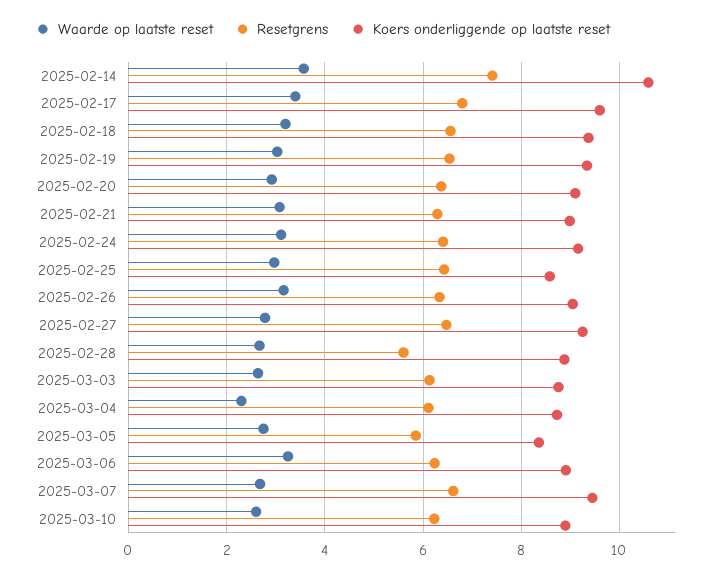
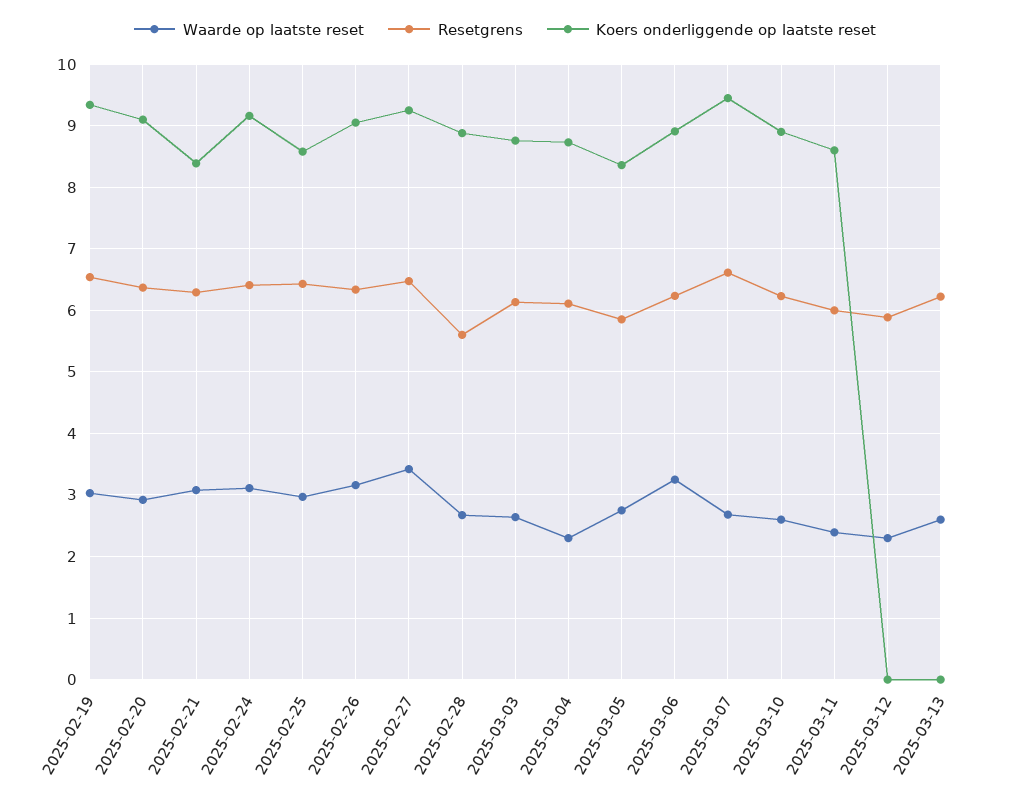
Waarde op laatste reset, 2025-02-14: 3.6 -> none
Resetgrens, 2025-02-14: 7.4 -> none
Koers onderliggende op laatste reset, 2025-02-14: 10.6 -> none
Waarde op laatste reset, 2025-02-17: 3.4 -> none
Resetgrens, 2025-02-17: 6.8 -> none
Koers onderliggende op laatste reset, 2025-02-17: 9.6 -> none
Waarde op laatste reset, 2025-02-18: 3.2 -> none
Resetgrens, 2025-02-18: 6.6 -> none
Koers onderliggende op laatste reset, 2025-02-18: 9.4 -> none
Koers onderliggende op laatste reset, 2025-02-21: 9 -> 8.4
Waarde op laatste reset, 2025-02-27: 2.8 -> 3.4
Waarde op laatste reset, 2025-03-11: none -> 2.4
Resetgrens, 2025-03-11: none -> 6
Koers onderliggende op laatste reset, 2025-03-11: none -> 8.6
Waarde op laatste reset, 2025-03-12: none -> 2.3
Resetgrens, 2025-03-12: none -> 5.9
Koers onderliggende op laatste reset, 2025-03-12: none -> 0
Waarde op laatste reset, 2025-03-13: none -> 2.6
Resetgrens, 2025-03-13: none -> 6.2
Koers onderliggende op laatste reset, 2025-03-13: none -> 0

